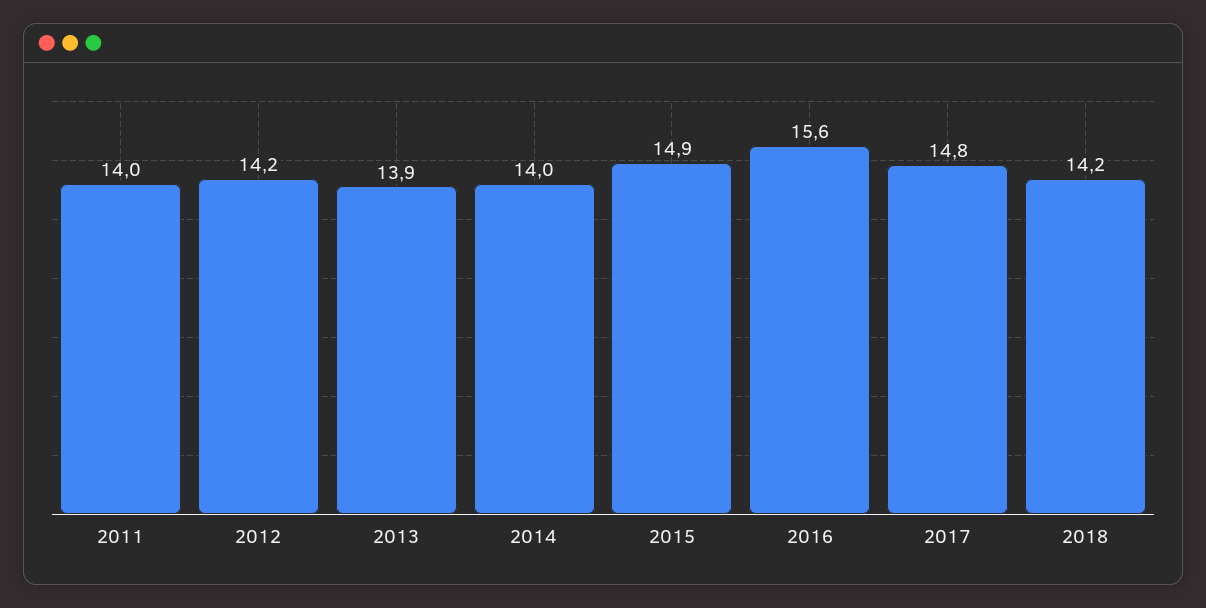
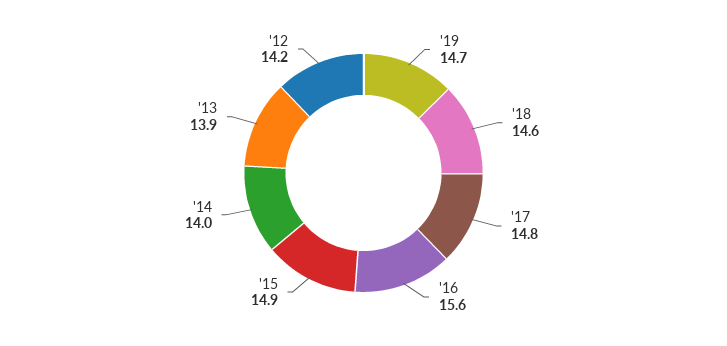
2011: 14 -> none
2018: 14.2 -> 14.6
'19: none -> 14.7

